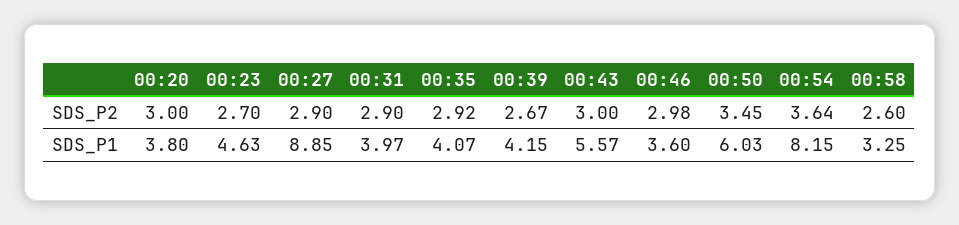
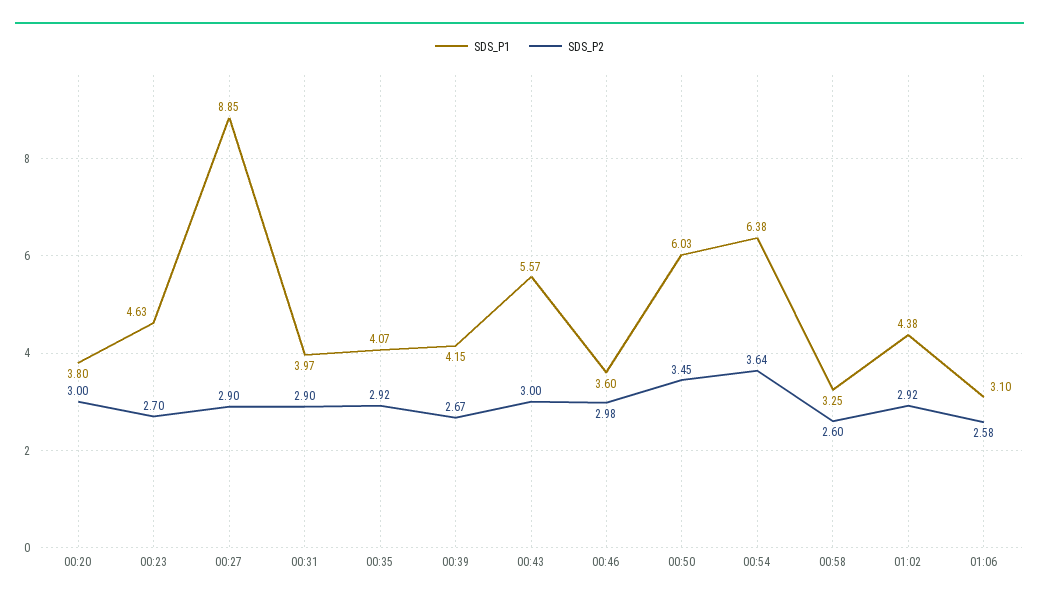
SDS_P1, 00:54: 8.15 -> 6.38
SDS_P1, 01:02: none -> 4.38
SDS_P2, 01:02: none -> 2.92
SDS_P1, 01:06: none -> 3.1
SDS_P2, 01:06: none -> 2.58

